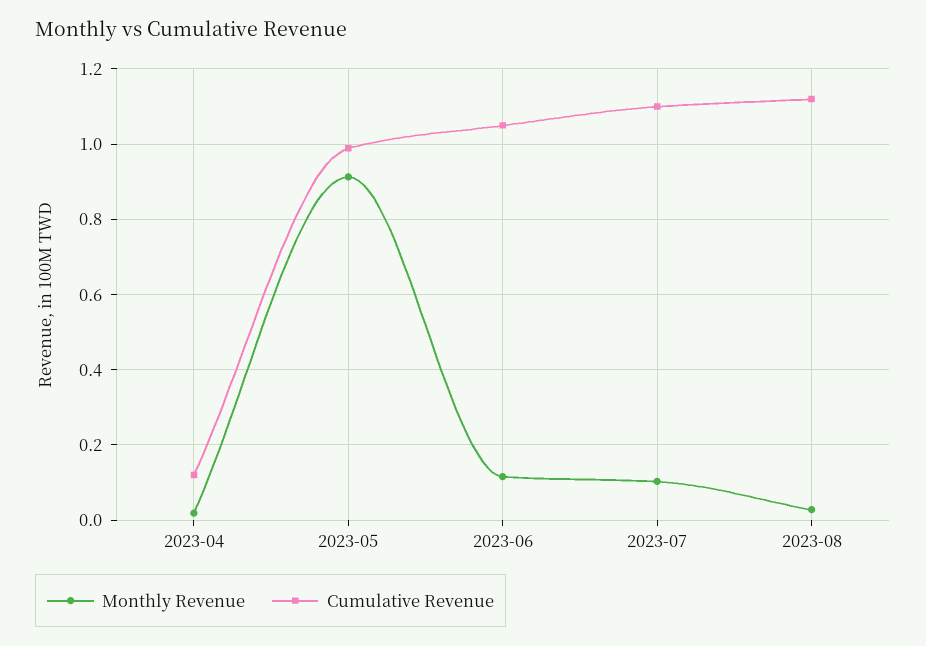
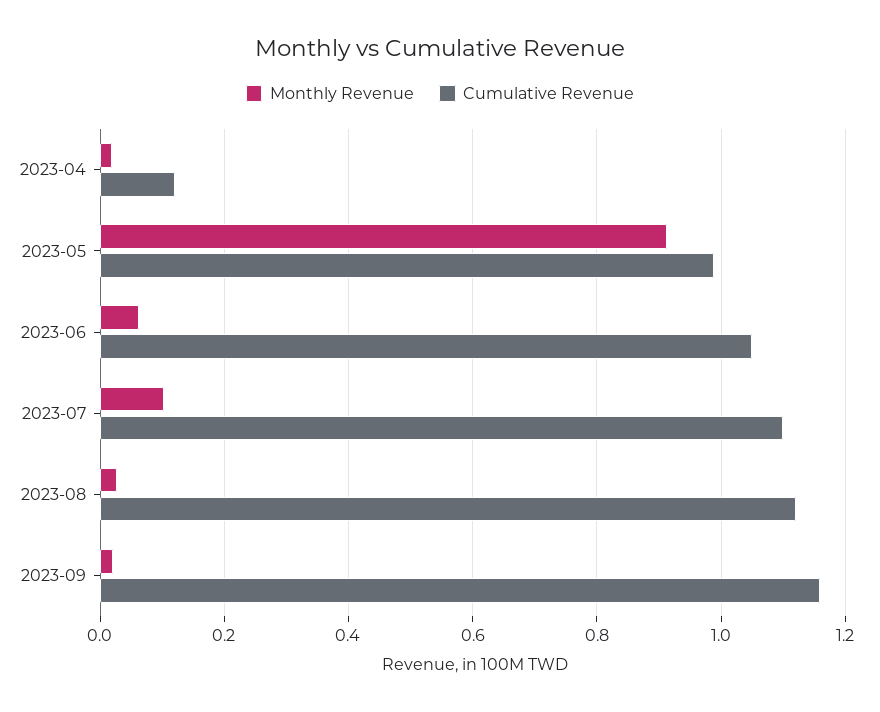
Monthly Revenue, 2023-06: 0.12 -> 0.06
Monthly Revenue, 2023-09: none -> 0.02
Cumulative Revenue, 2023-09: none -> 1.16

